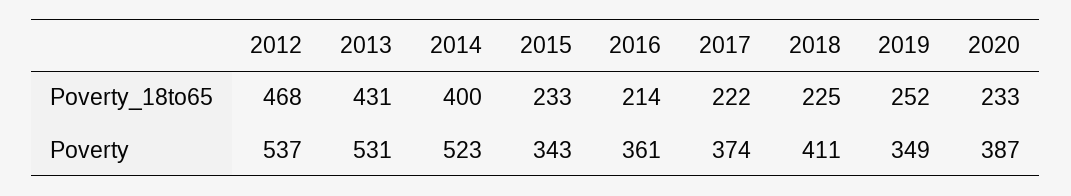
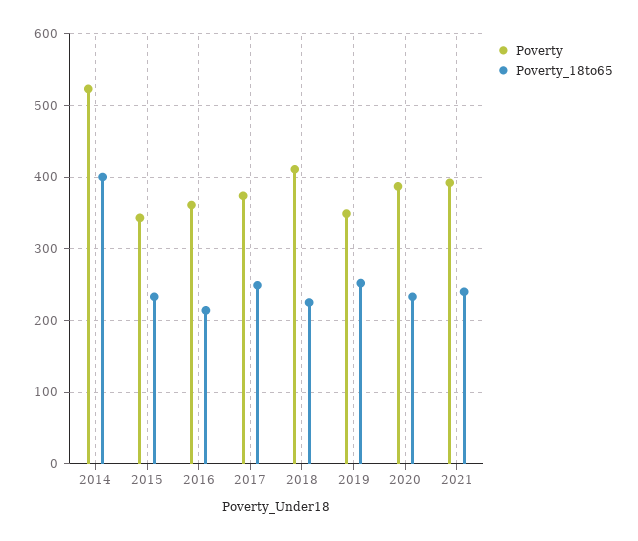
Poverty_18to65, 2012: 468 -> none
Poverty_18to65, 2013: 431 -> none
Poverty_18to65, 2017: 222 -> 250
Poverty, 2012: 537 -> none
Poverty, 2013: 531 -> none
Poverty, 2021: none -> 390
Poverty_18to65, 2021: none -> 240

